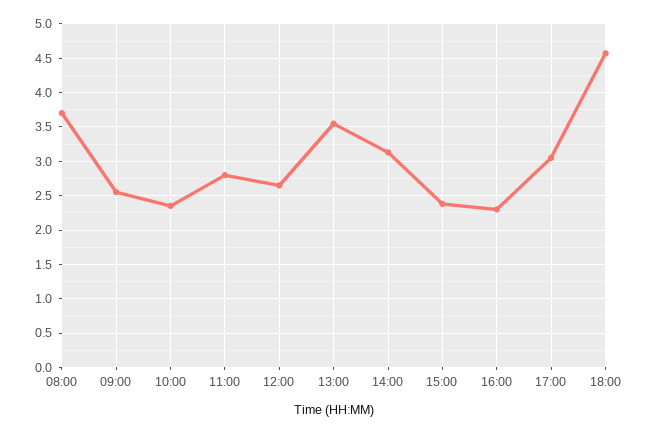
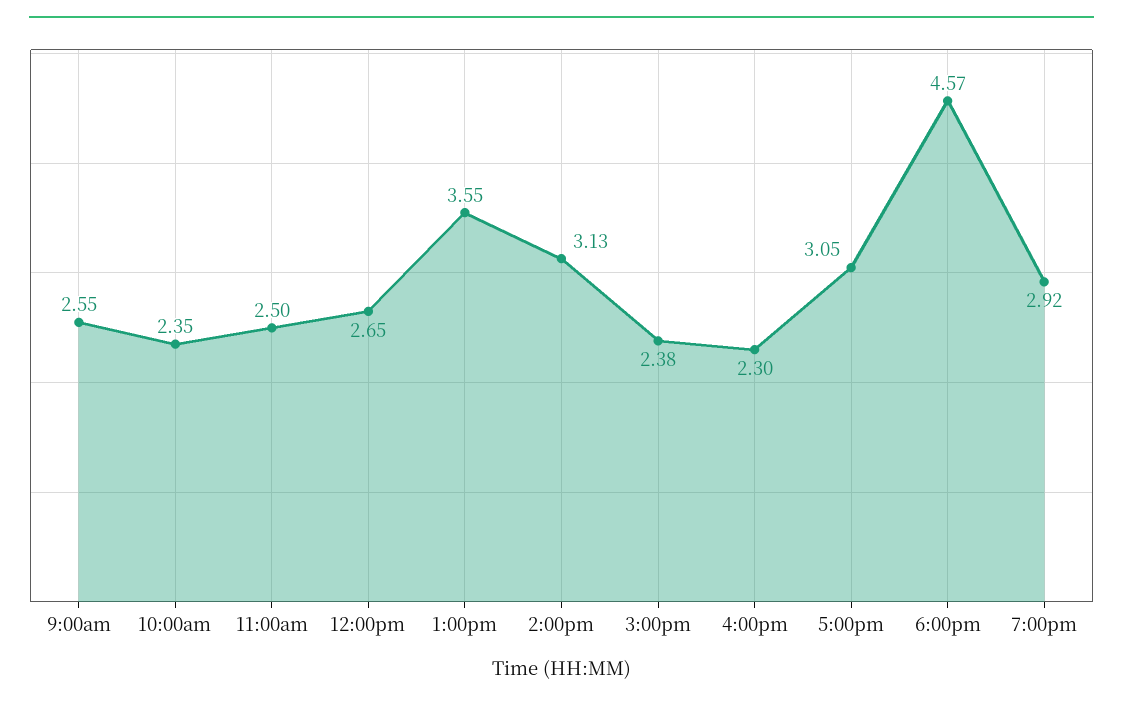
08:00: 3.7 -> none
11:00: 2.8 -> 2.5
7:00pm: none -> 2.92

